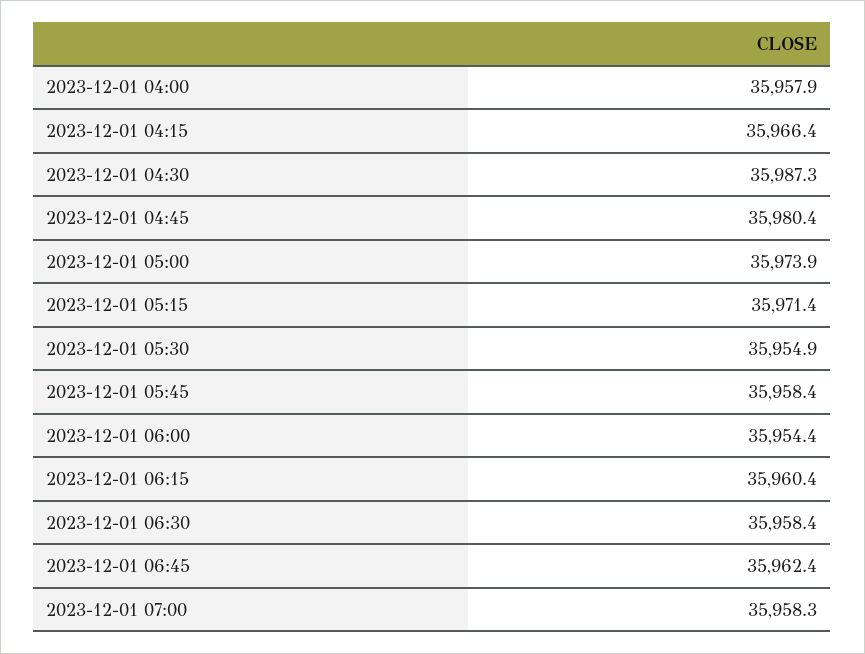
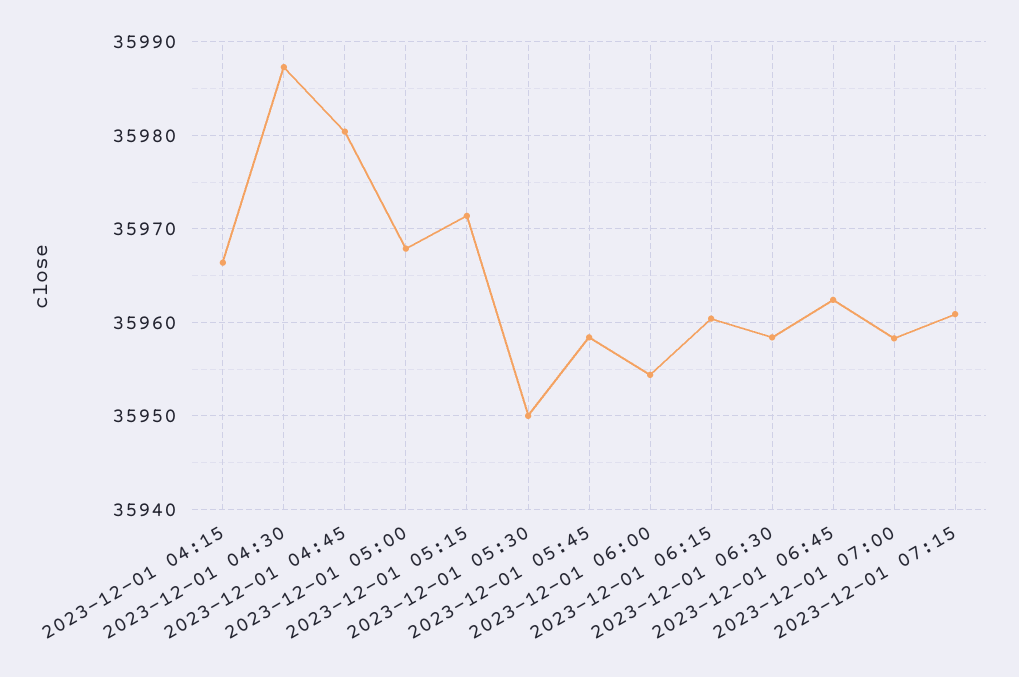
2023-12-01 04:00: 35957.9 -> none
2023-12-01 05:00: 35973.9 -> 35968
2023-12-01 05:30: 35954.9 -> 35950
2023-12-01 07:15: none -> 35961

